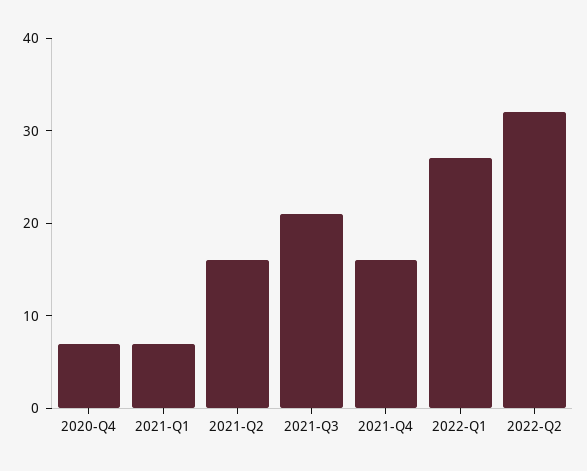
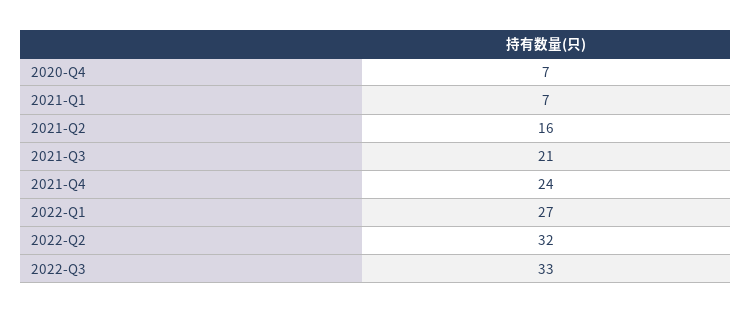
2021-Q4: 16 -> 24
2022-Q3: none -> 33

